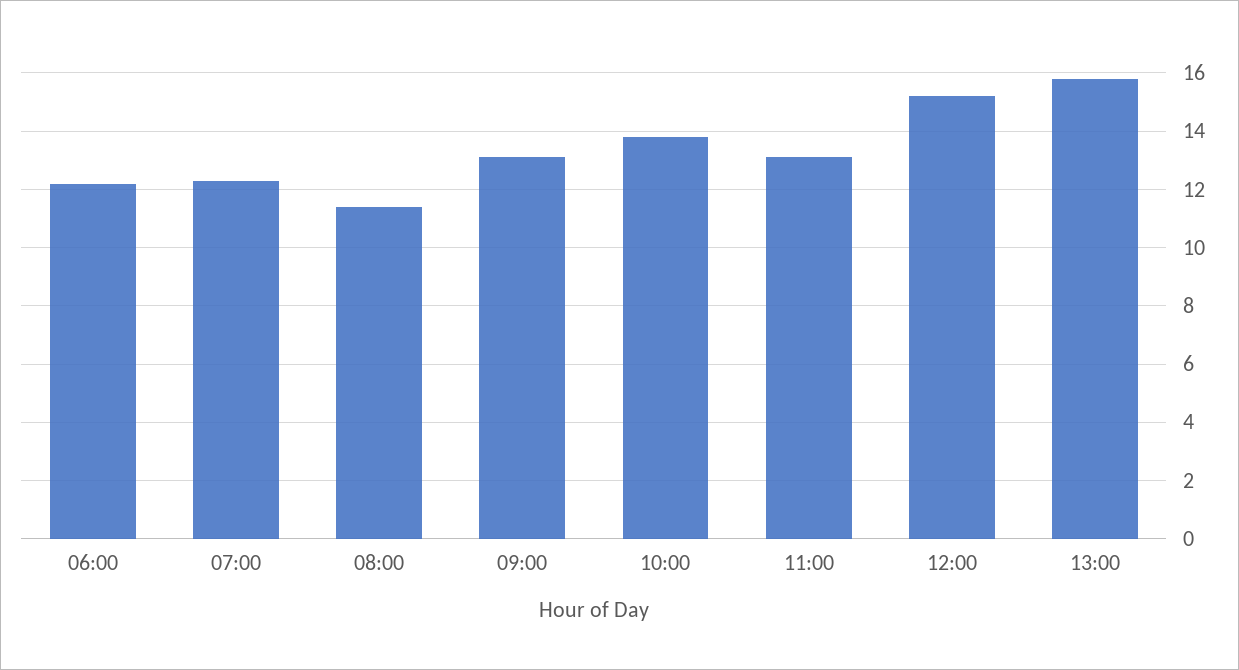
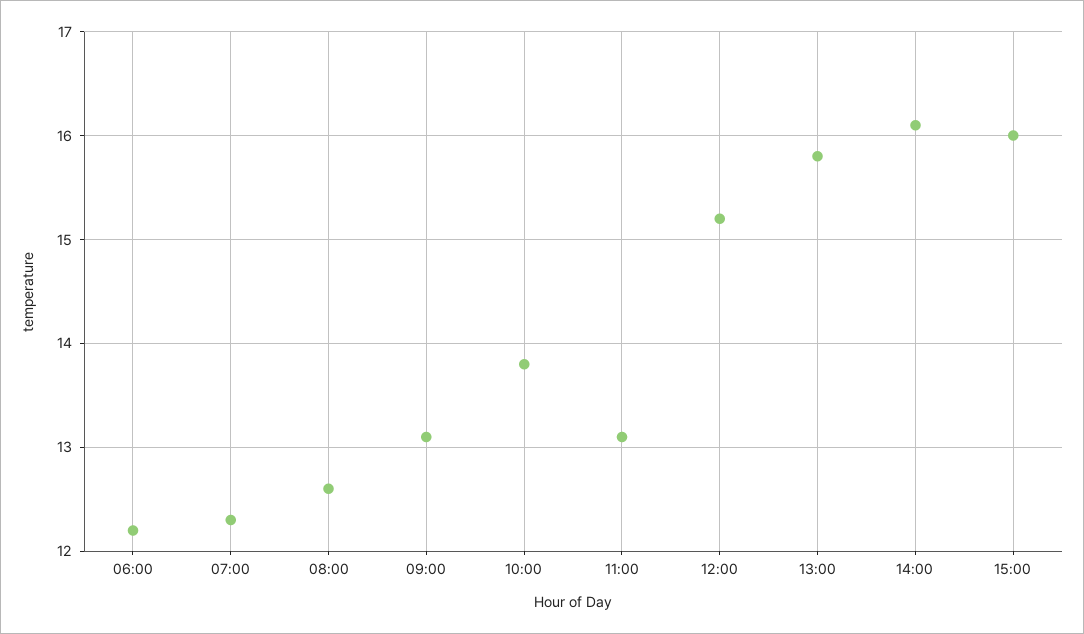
08:00: 11.5 -> 12.6
14:00: none -> 16.1
15:00: none -> 16

